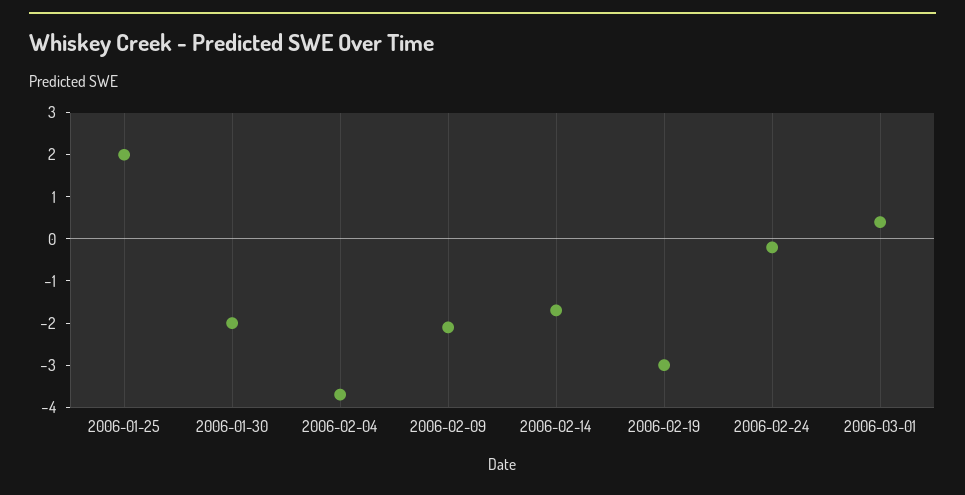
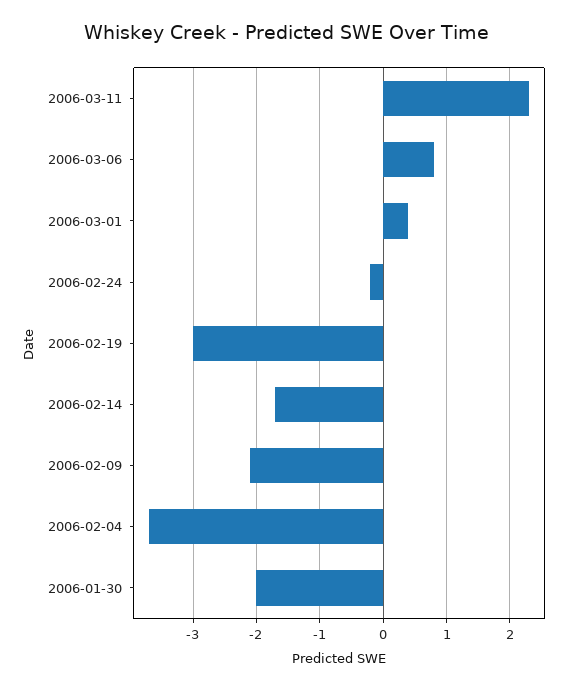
2006-01-25: 2 -> none
2006-03-11: none -> 2.3
2006-03-06: none -> 0.8

